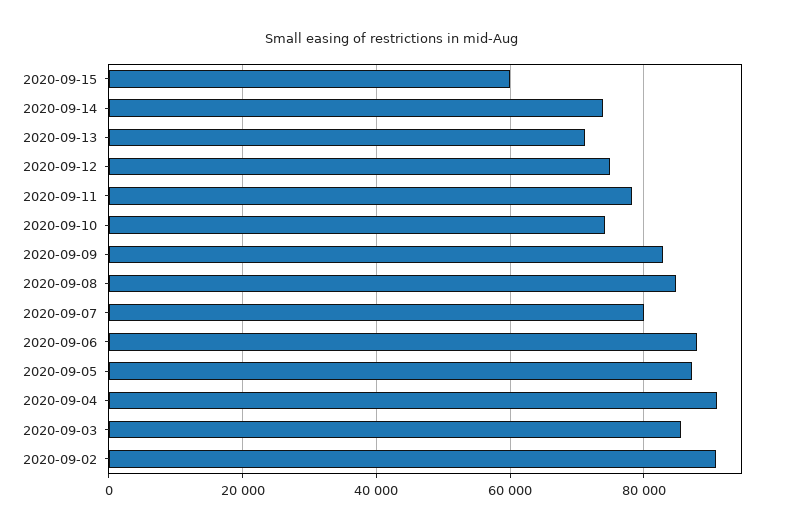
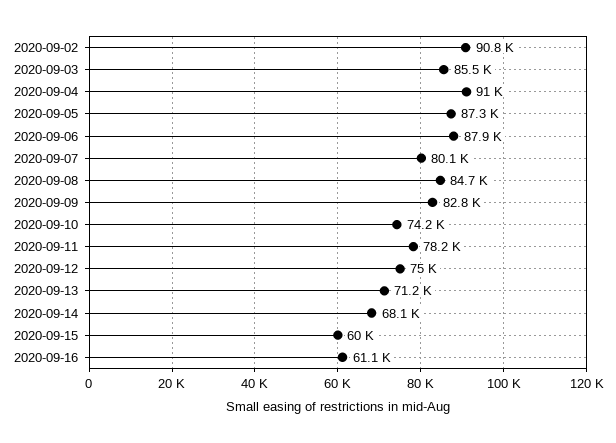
2020-09-14: 74000 -> 68100
2020-09-16: none -> 61100

